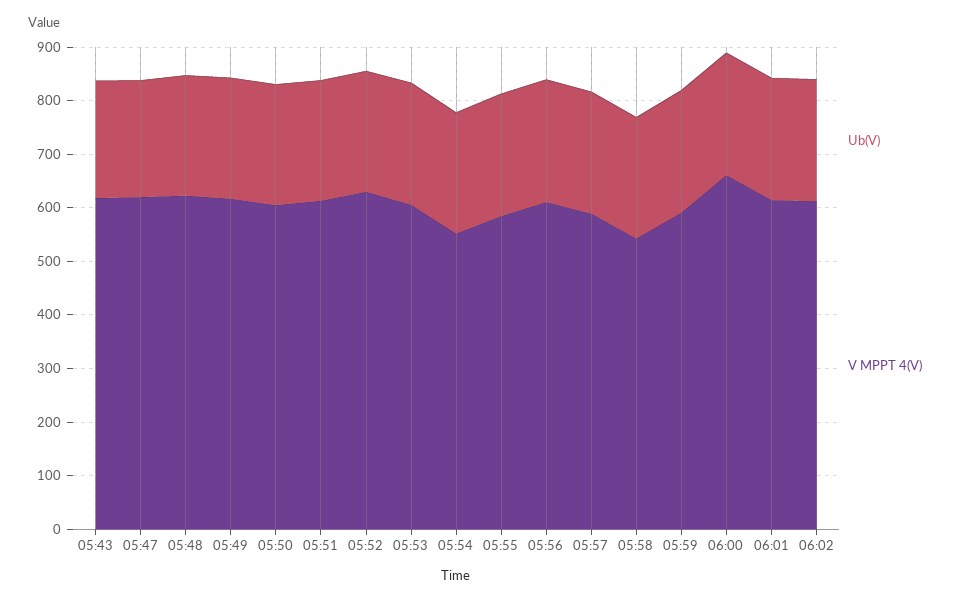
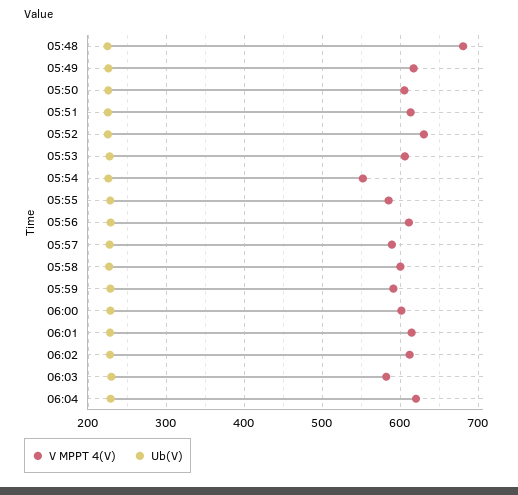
Ub(V), 05:43: 220 -> none
V MPPT 4(V), 05:43: 620 -> none
Ub(V), 05:47: 220 -> none
V MPPT 4(V), 05:47: 620 -> none
V MPPT 4(V), 05:48: 620 -> 680
V MPPT 4(V), 05:58: 540 -> 600
V MPPT 4(V), 06:00: 660 -> 600
V MPPT 4(V), 06:03: none -> 580
Ub(V), 06:03: none -> 230
V MPPT 4(V), 06:04: none -> 620
Ub(V), 06:04: none -> 230

